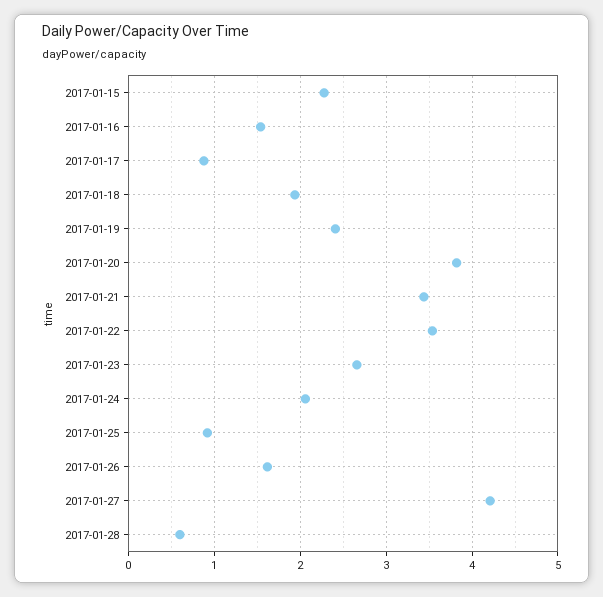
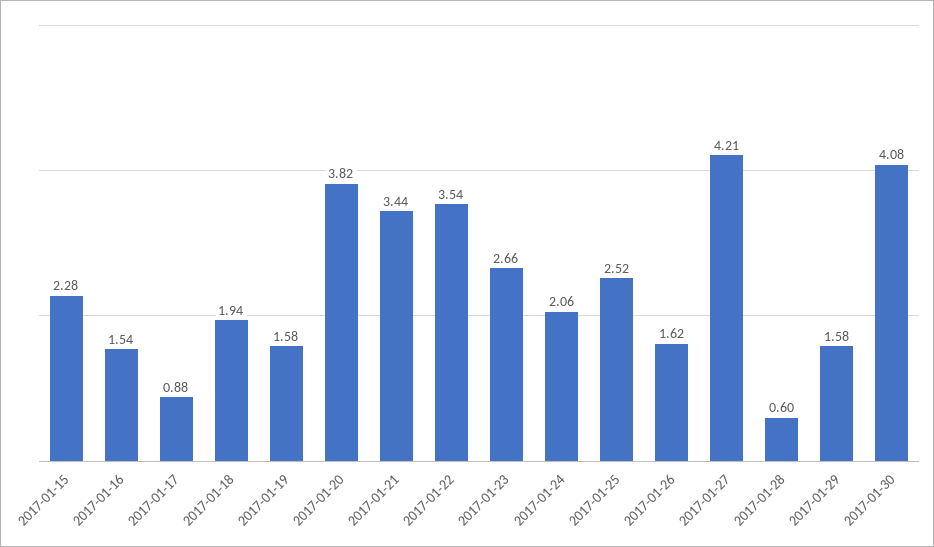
2017-01-19: 2.4 -> 1.58
2017-01-25: 0.9 -> 2.52
2017-01-29: none -> 1.58
2017-01-30: none -> 4.08

